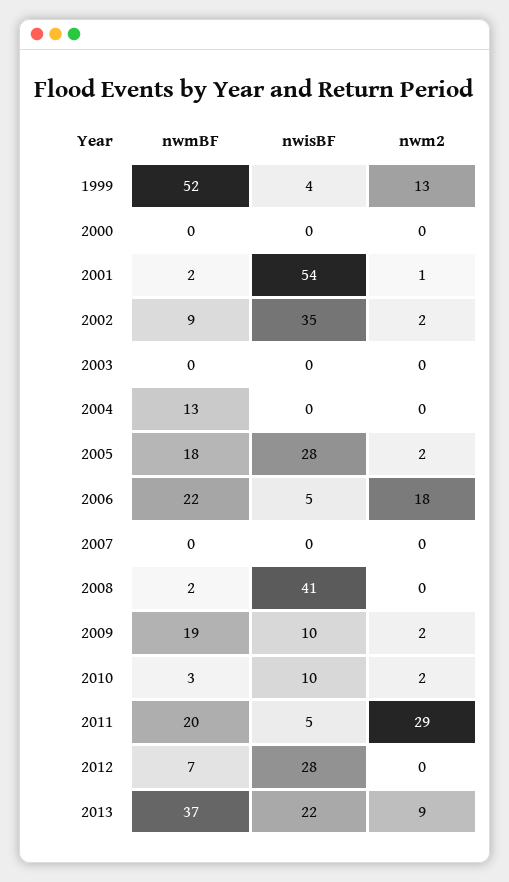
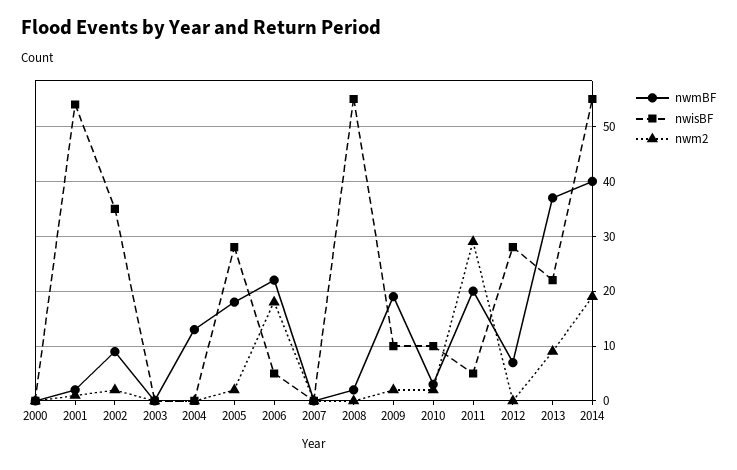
nwmBF, 1999: 52 -> none
nwisBF, 1999: 4 -> none
nwm2, 1999: 13 -> none
nwisBF, 2008: 41 -> 55
nwmBF, 2014: none -> 40
nwisBF, 2014: none -> 55
nwm2, 2014: none -> 20

